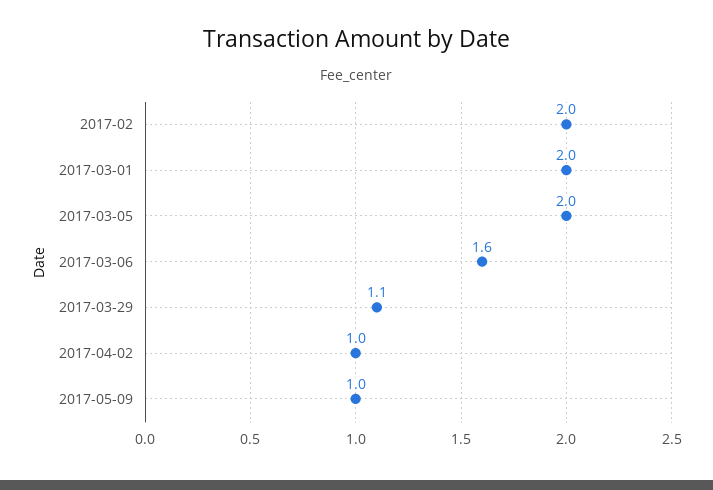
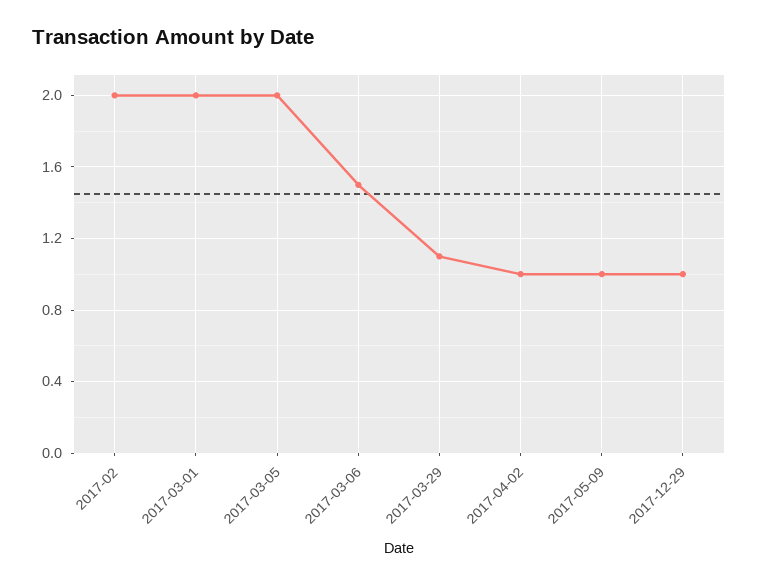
2017-03-06: 1.6 -> 1.5
2017-12-29: none -> 1

